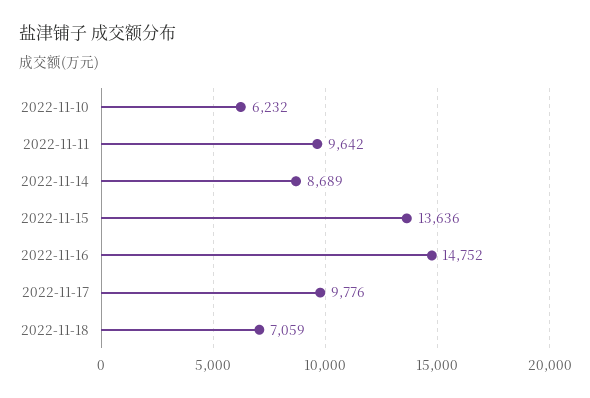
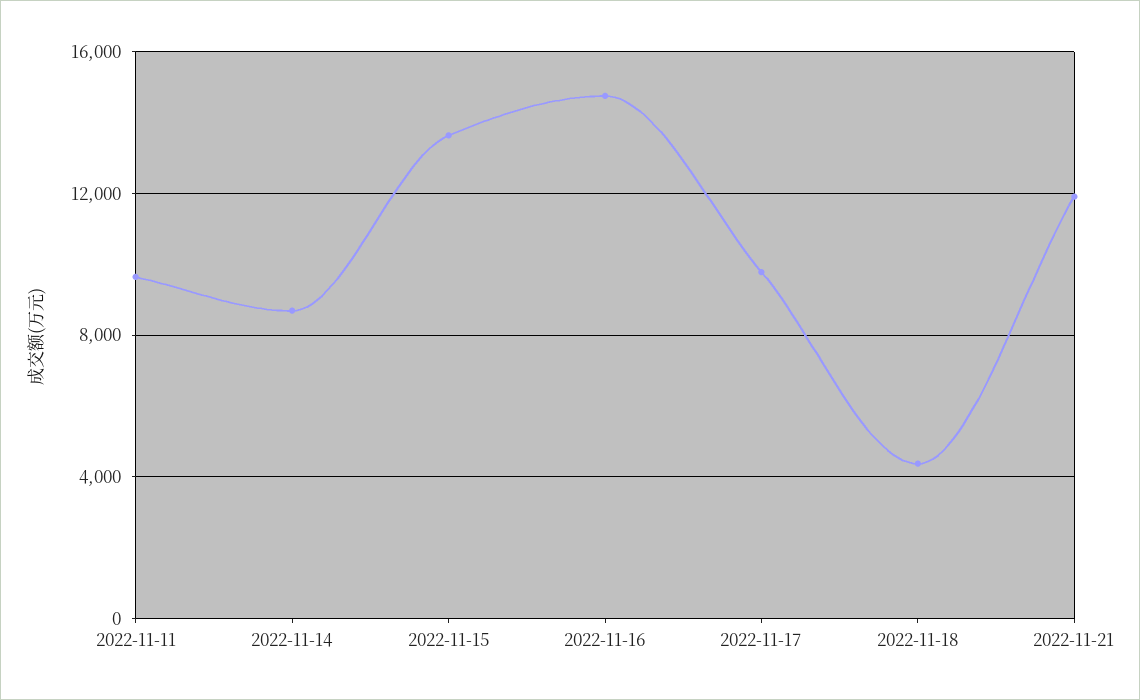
2022-11-10: 6232 -> none
2022-11-18: 7059 -> 4500
2022-11-21: none -> 12000

